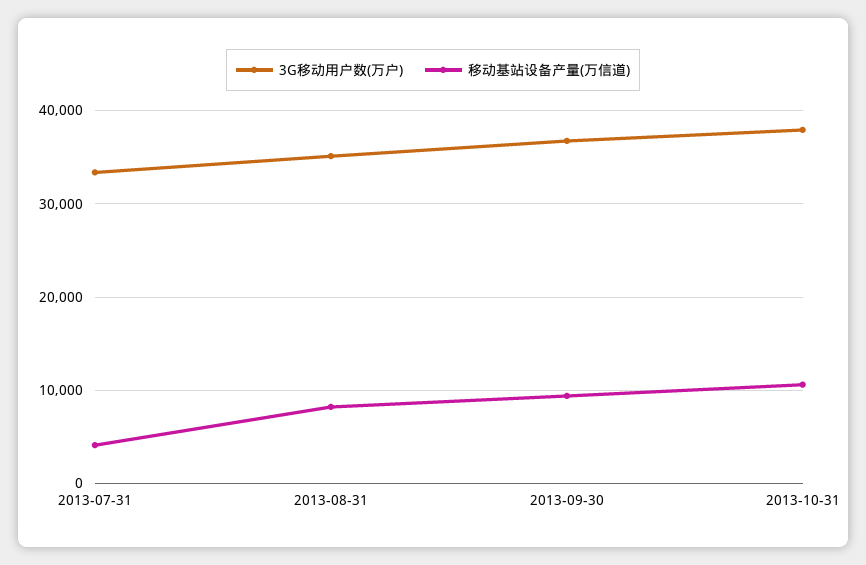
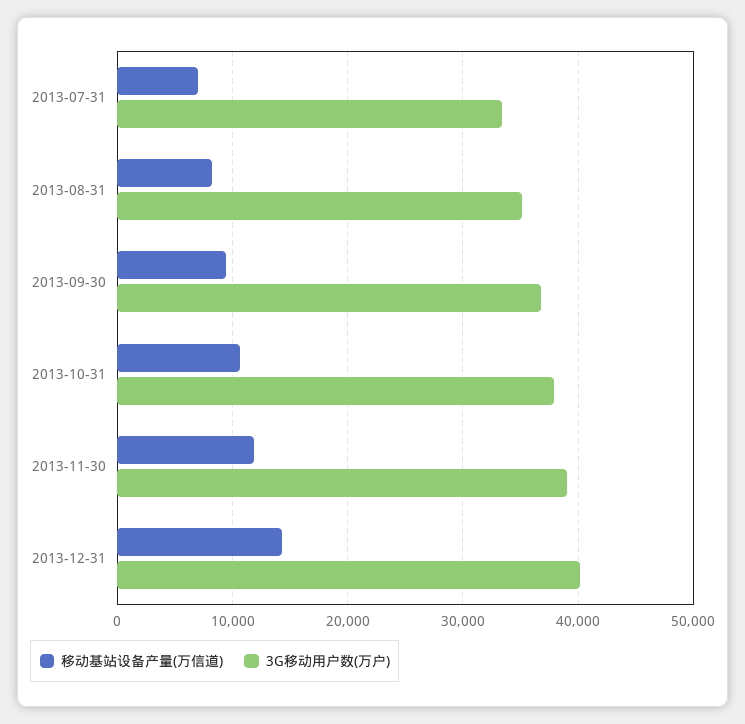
移动基站设备产量(万信道), 2013-07-31: 4000 -> 7000
移动基站设备产量(万信道), 2013-11-30: none -> 12000
3G移动用户数(万户), 2013-11-30: none -> 39000
移动基站设备产量(万信道), 2013-12-31: none -> 14000
3G移动用户数(万户), 2013-12-31: none -> 40000

